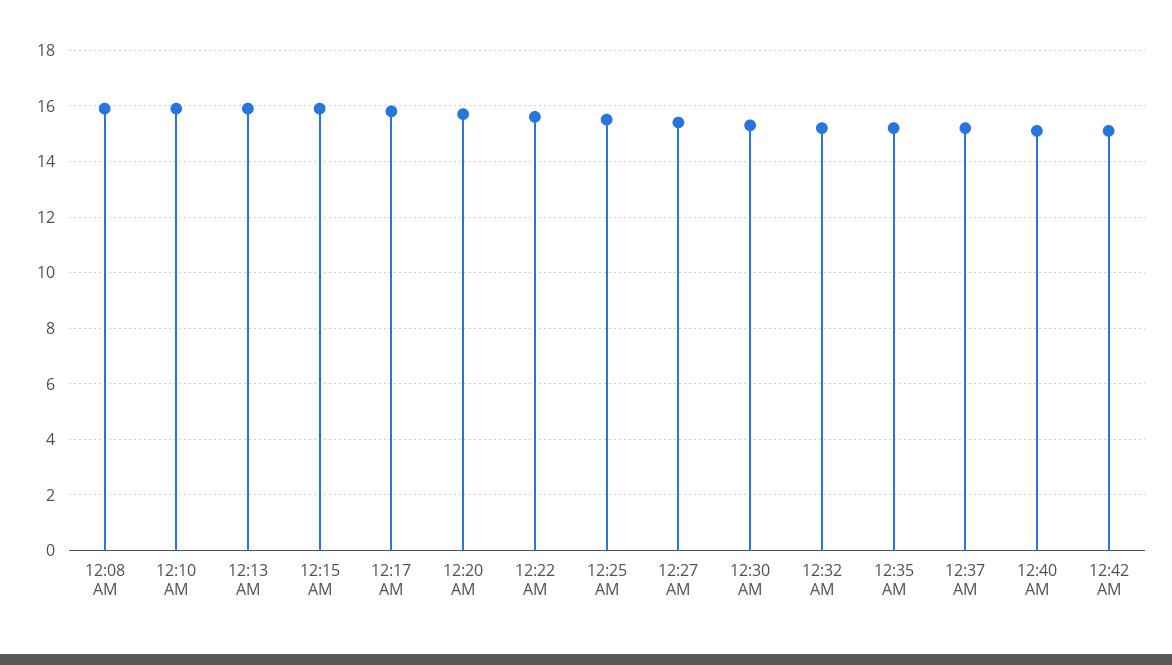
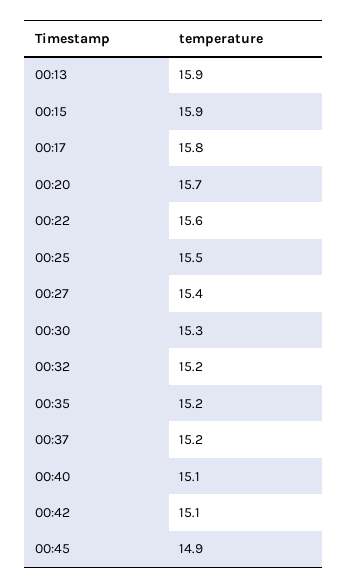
12:08 AM: 16 -> none
12:10 AM: 16 -> none
00:45: none -> 14.9

